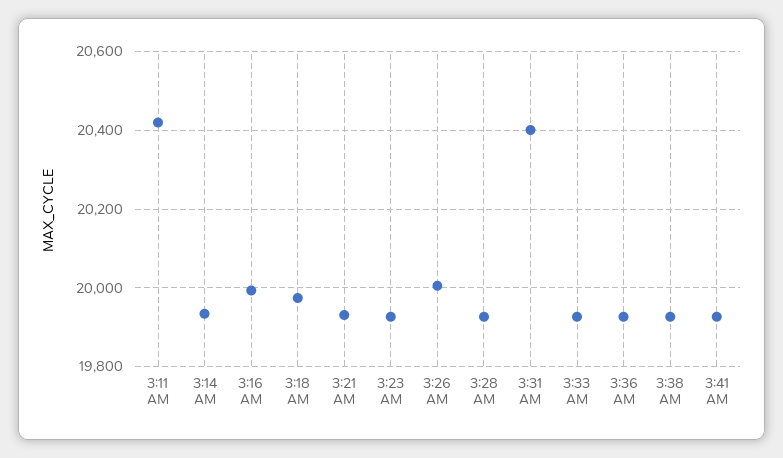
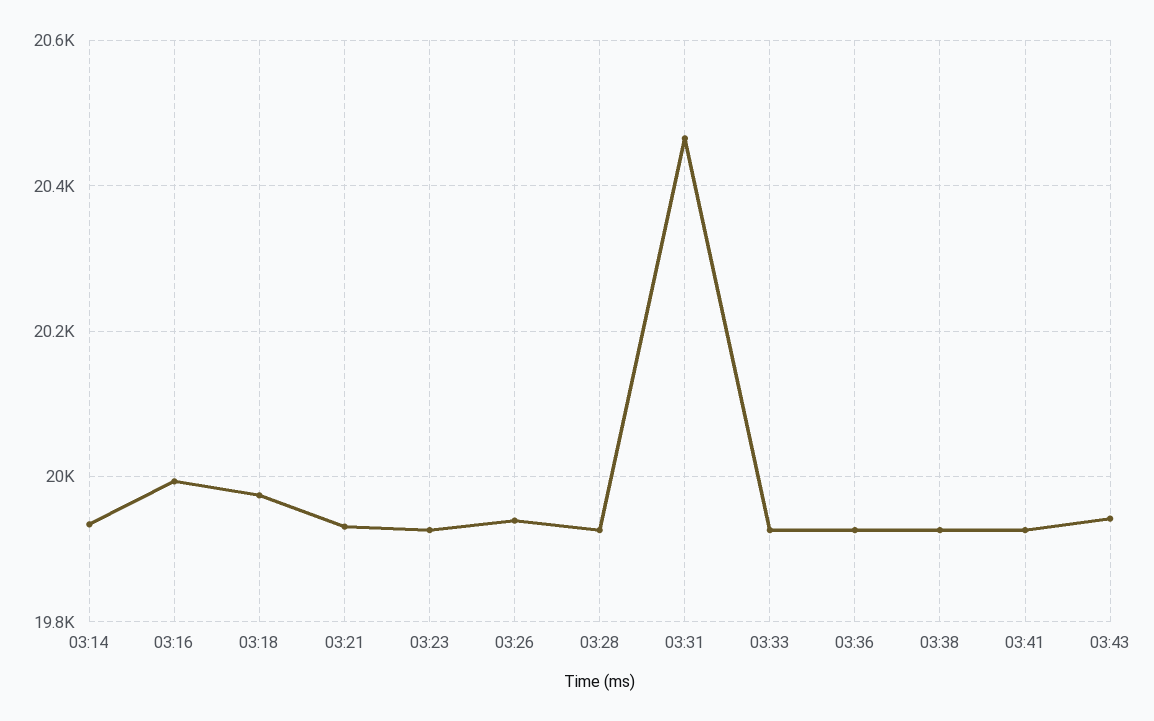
3:11 AM: 20420 -> none
3:26 AM: 20000 -> 19940
3:31 AM: 20400 -> 20460
03:43: none -> 19940

